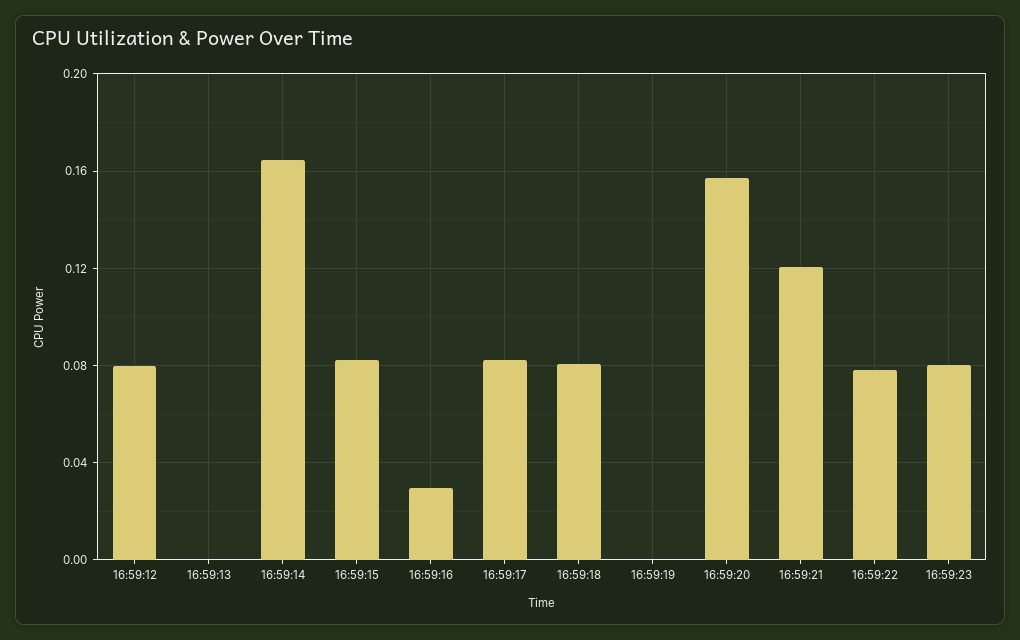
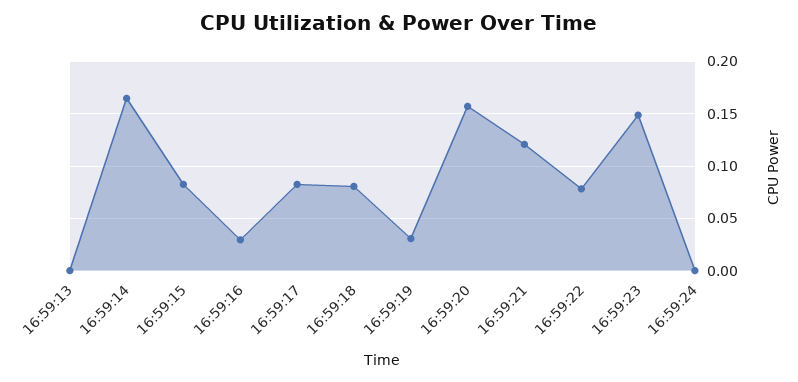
16:59:12: 0.08 -> none
16:59:19: 0 -> 0.03
16:59:23: 0.08 -> 0.15
16:59:24: none -> 0

